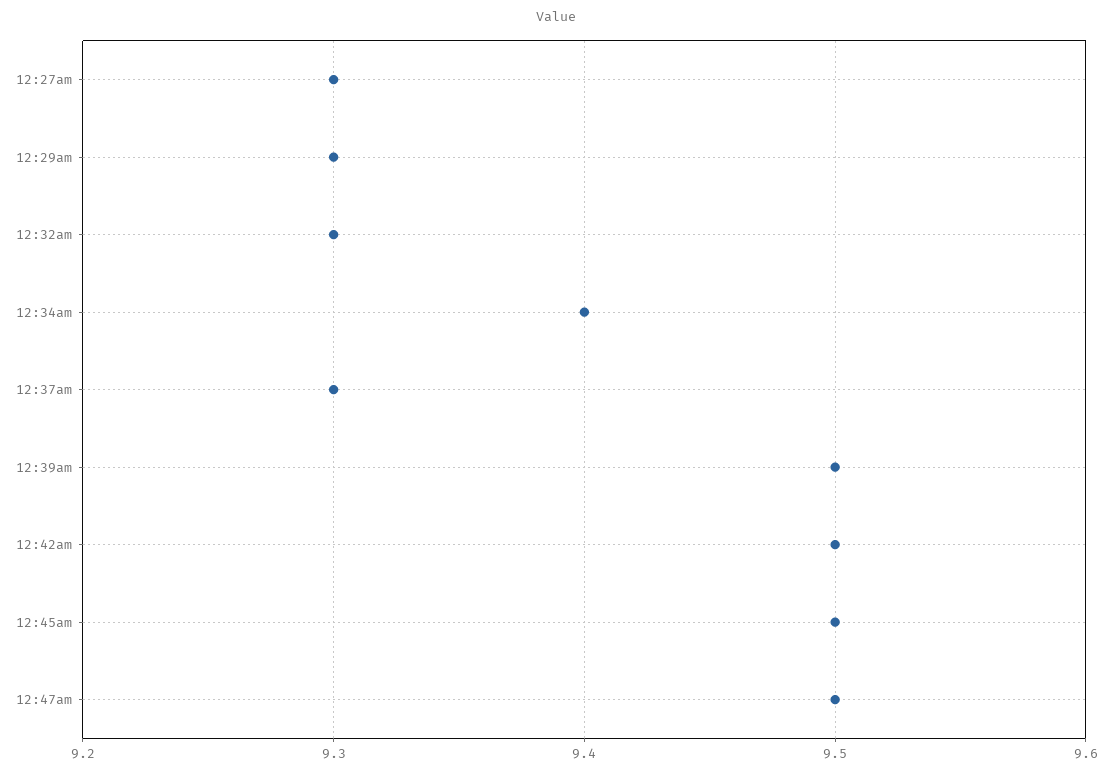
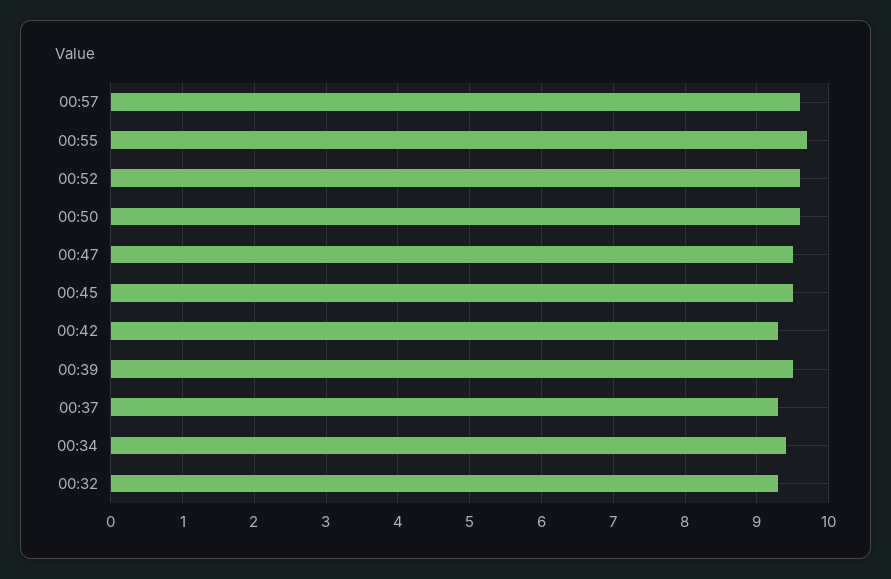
12:27am: 9.3 -> none
12:29am: 9.3 -> none
12:42am: 9.5 -> 9.3
00:57: none -> 9.6
00:55: none -> 9.7
00:52: none -> 9.6
00:50: none -> 9.6

